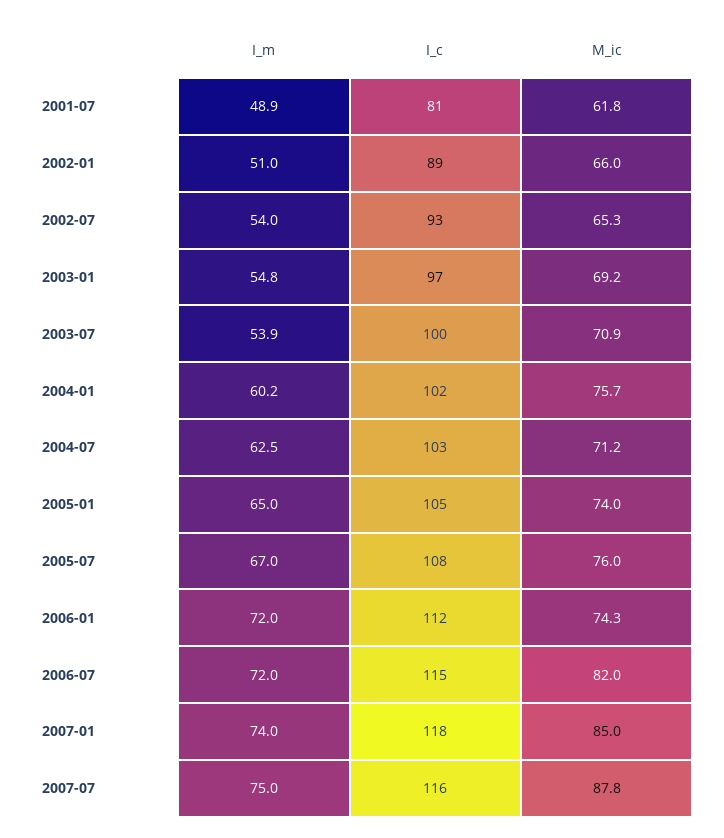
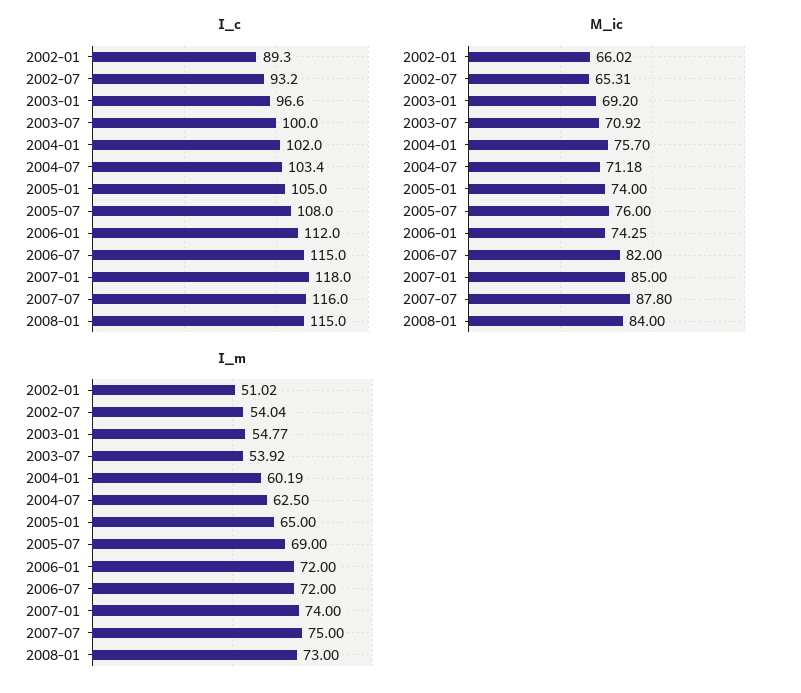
I_m, 2001-07: 48.9 -> none
I_c, 2001-07: 81 -> none
M_ic, 2001-07: 61.8 -> none
I_m, 2005-07: 67 -> 69
I_c, 2008-01: none -> 115
M_ic, 2008-01: none -> 84
I_m, 2008-01: none -> 73

